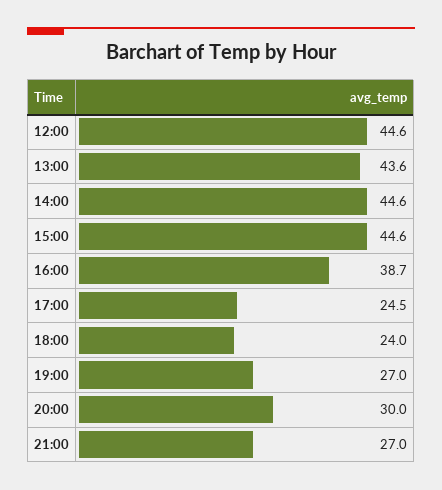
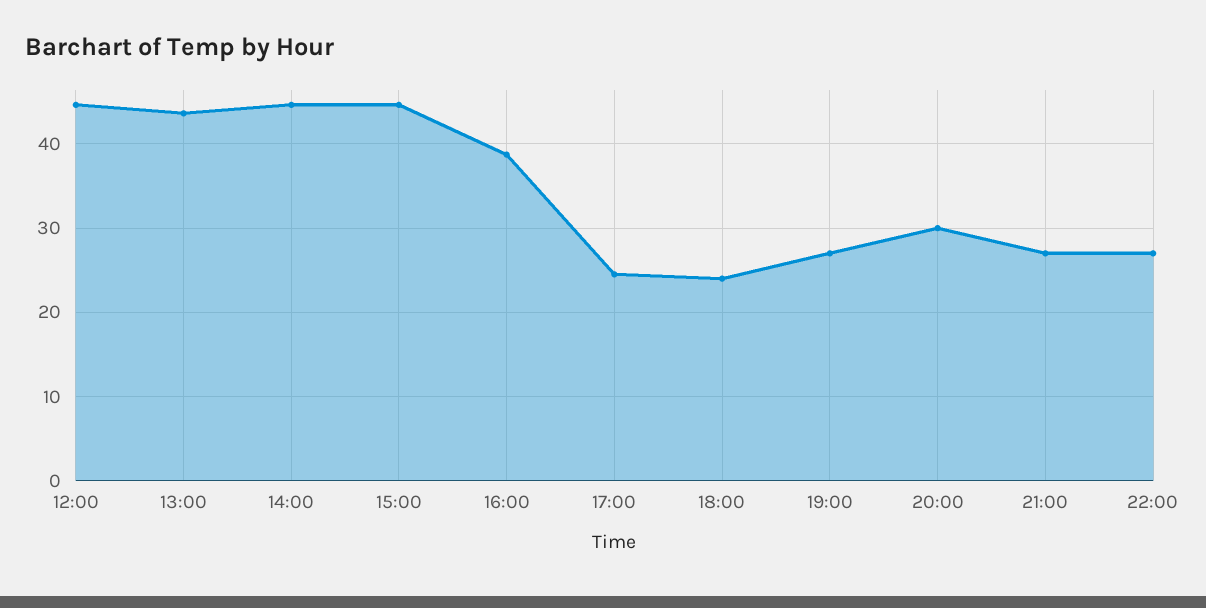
22:00: none -> 27

